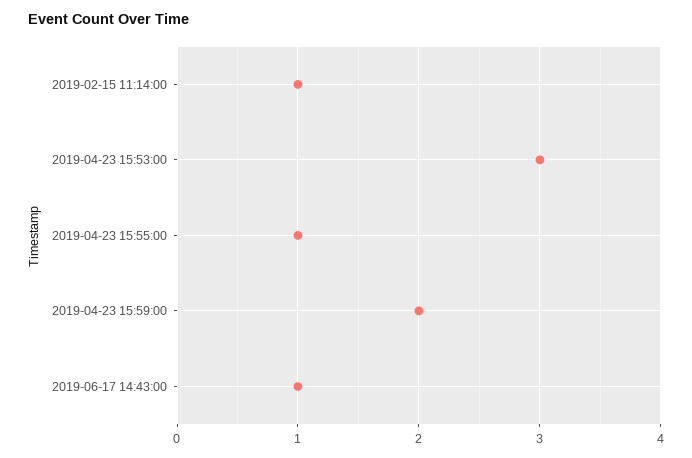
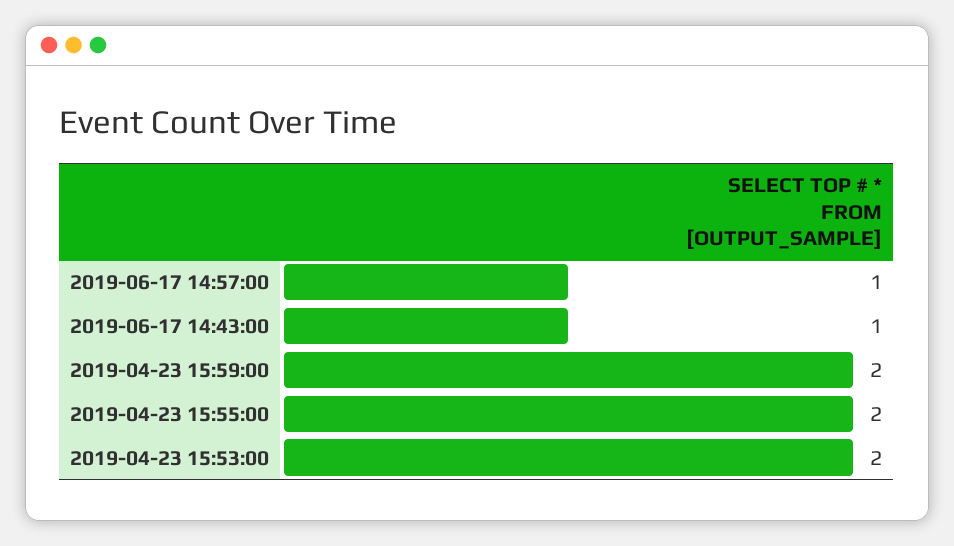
2019-02-15 11:14:00: 1 -> none
2019-04-23 15:53:00: 3 -> 2
2019-04-23 15:55:00: 1 -> 2
2019-06-17 14:57:00: none -> 1

